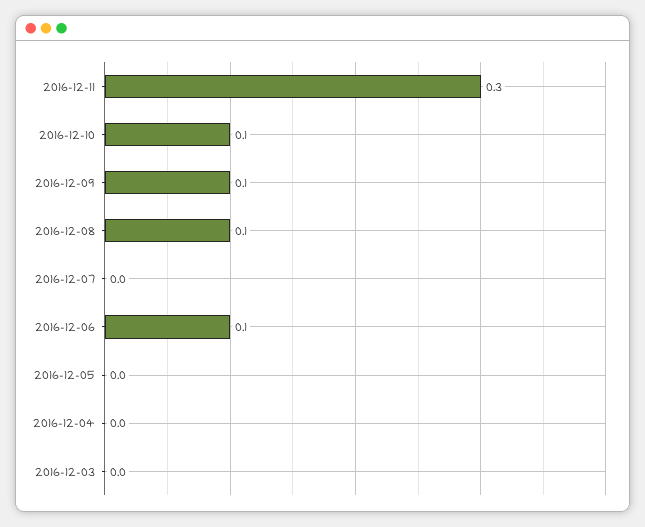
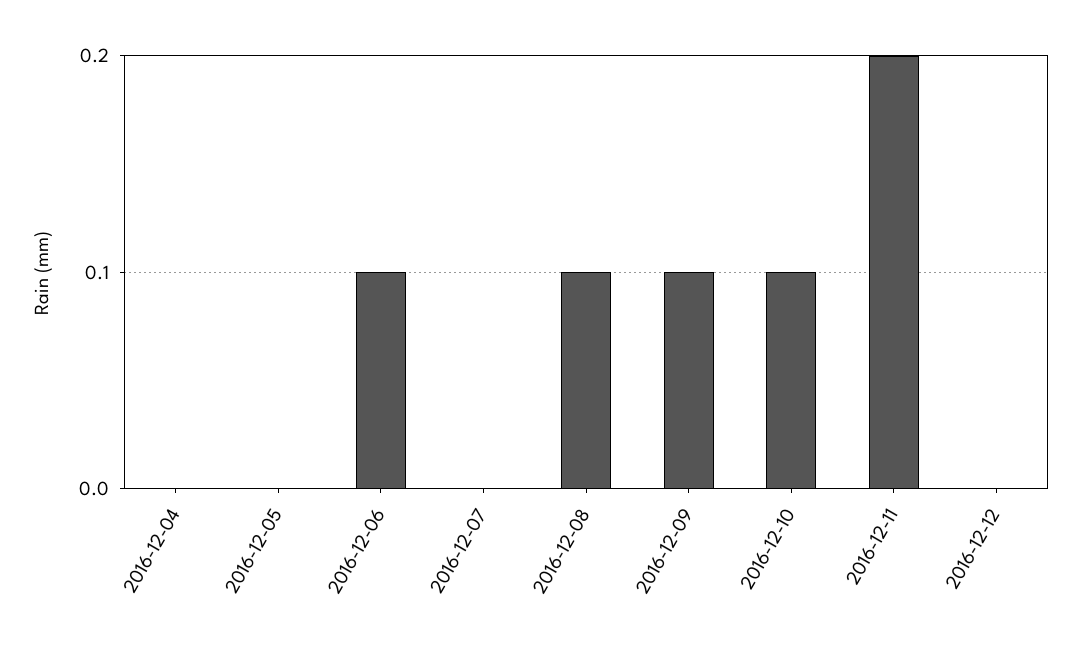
2016-12-11: 0.3 -> 0.2
2016-12-03: 0 -> none
2016-12-12: none -> 0

